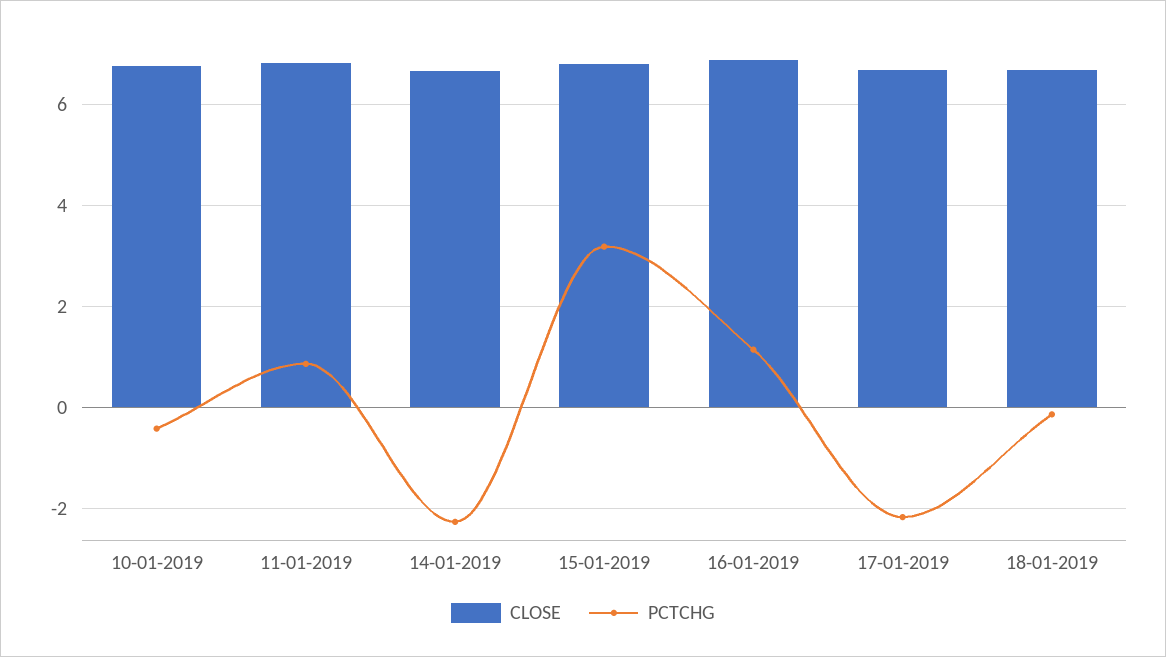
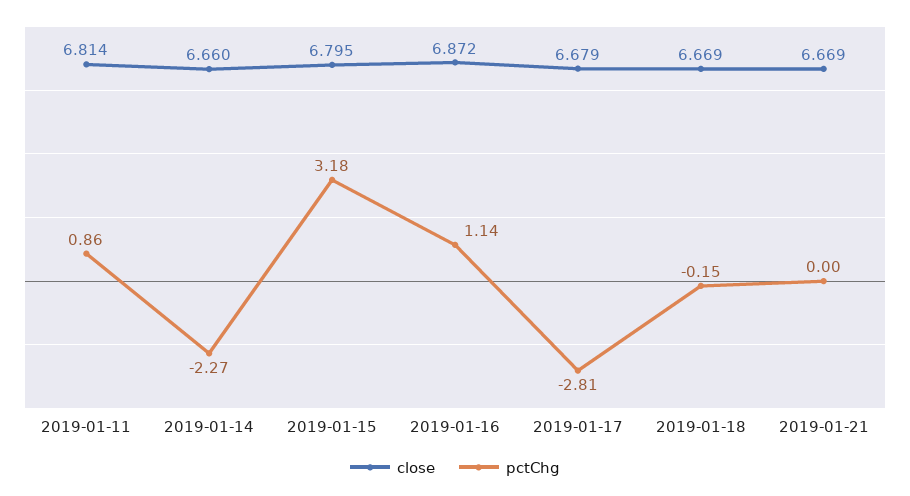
CLOSE, 10-01-2019: 6.8 -> none
PCTCHG, 10-01-2019: -0.4 -> none
PCTCHG, 17-01-2019: -2.2 -> -2.81
CLOSE, 2019-01-21: none -> 6.669
PCTCHG, 2019-01-21: none -> 0

